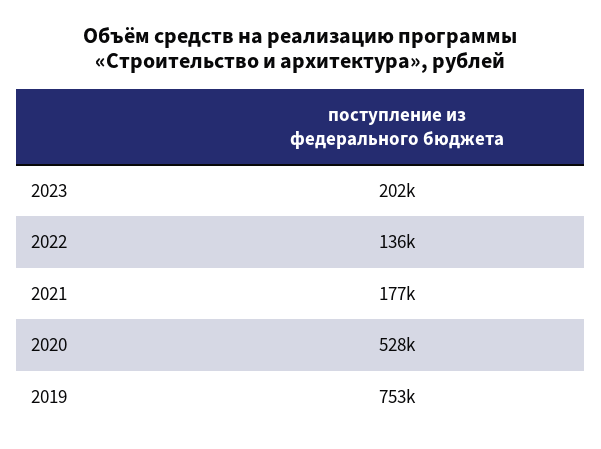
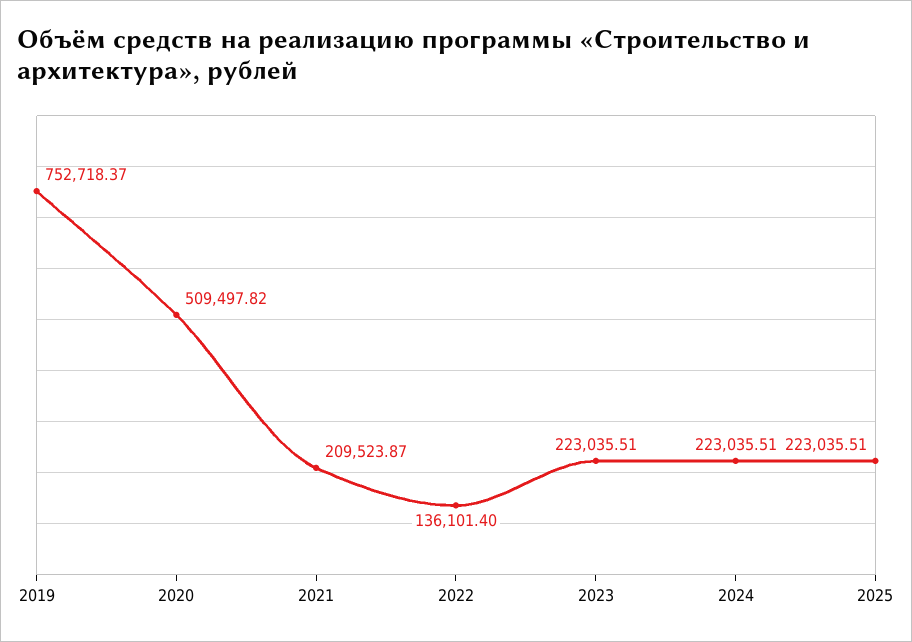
2023: 202000 -> 223035.51
2021: 177000 -> 209523.87
2020: 528000 -> 509497.82
2024: none -> 223035.51
2025: none -> 223035.51

